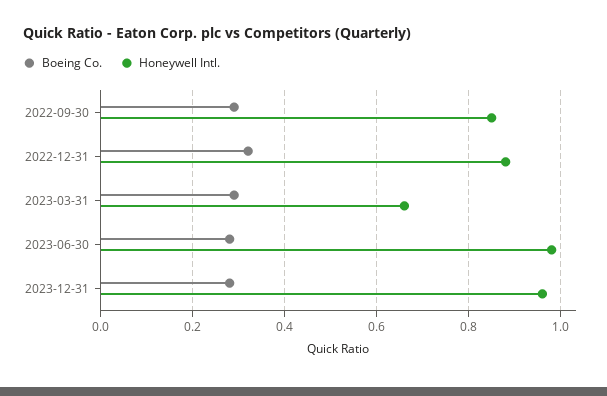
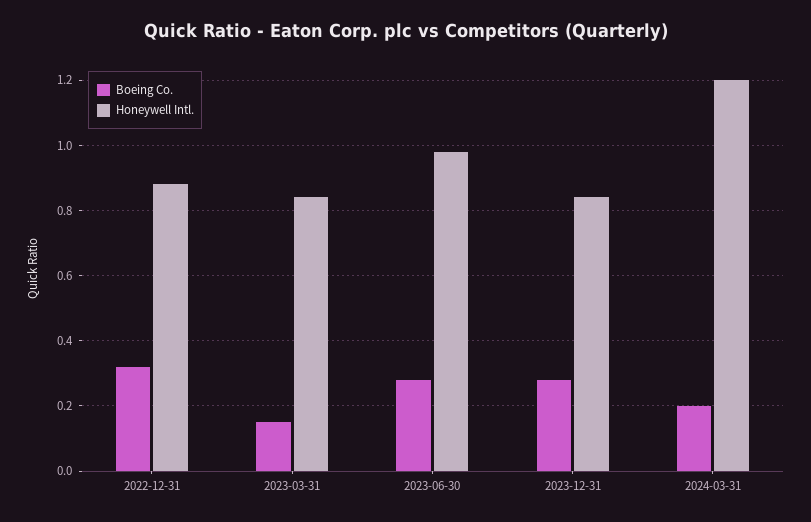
Boeing Co., 2022-09-30: 0.3 -> none
Honeywell Intl., 2022-09-30: 0.85 -> none
Boeing Co., 2023-03-31: 0.3 -> 0.15
Honeywell Intl., 2023-03-31: 0.65 -> 0.85
Honeywell Intl., 2023-12-31: 0.95 -> 0.85
Boeing Co., 2024-03-31: none -> 0.2
Honeywell Intl., 2024-03-31: none -> 1.2

